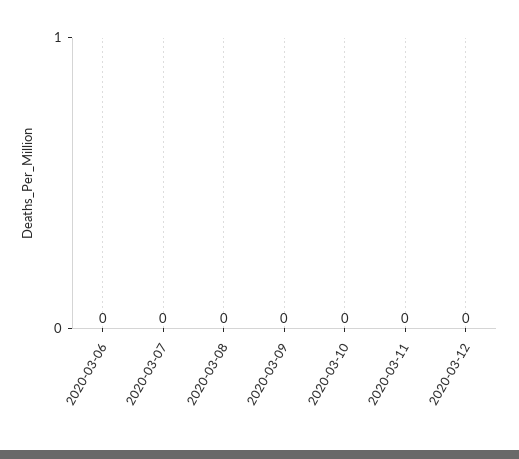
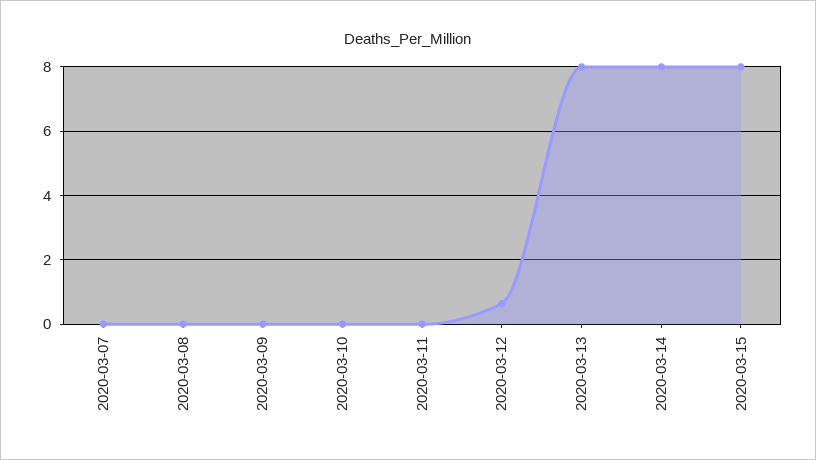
2020-03-06: 0 -> none
2020-03-12: 0 -> 0.6
2020-03-13: none -> 8
2020-03-14: none -> 8
2020-03-15: none -> 8

